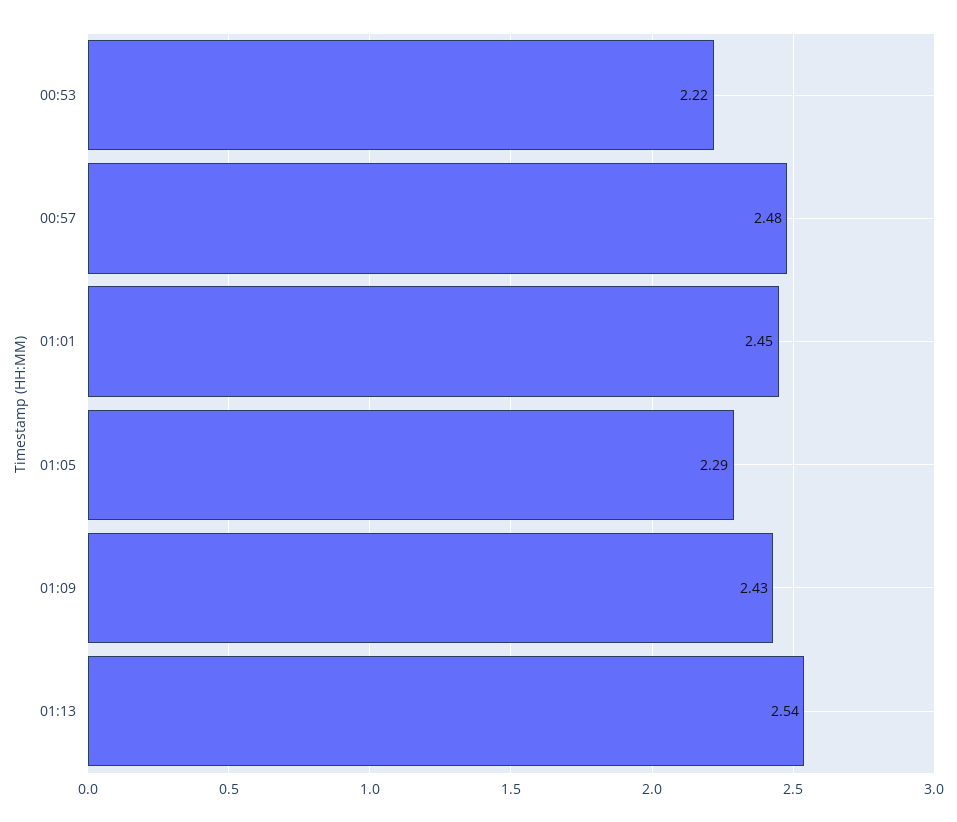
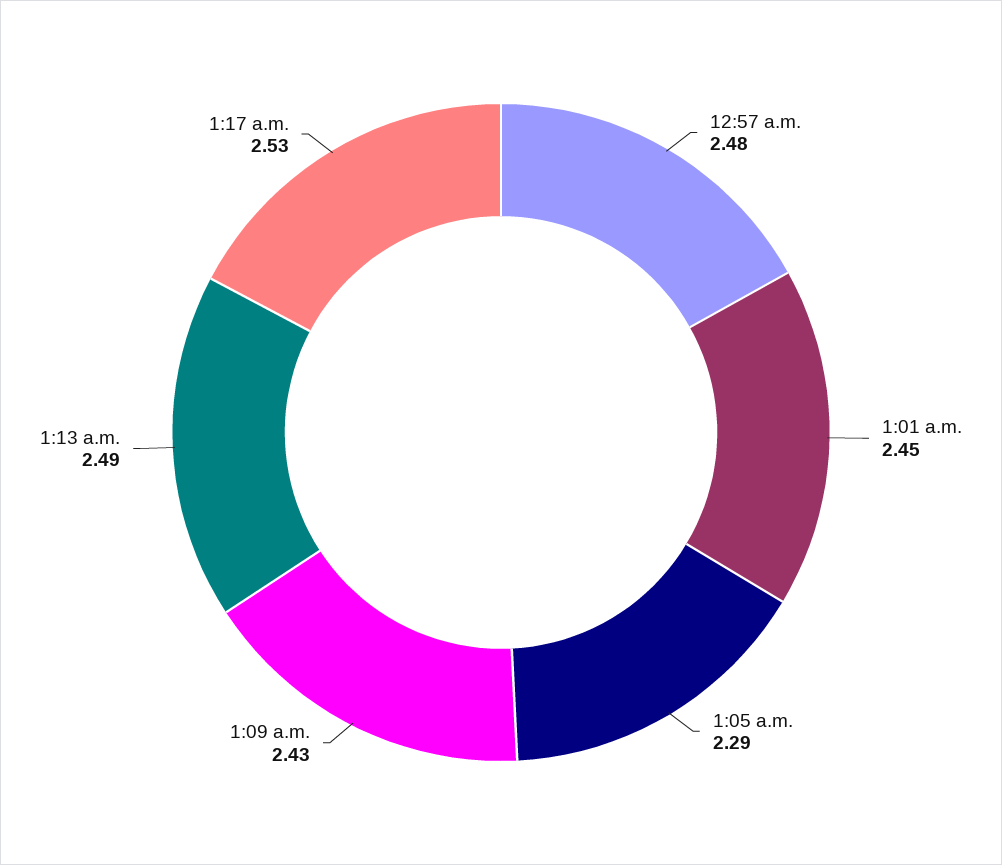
00:53: 2.22 -> none
01:13: 2.54 -> 2.49
1:17 a.m.: none -> 2.53

